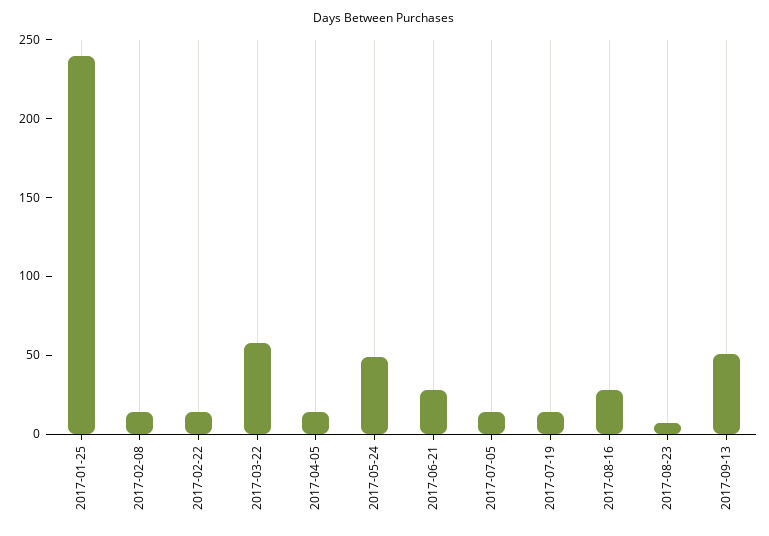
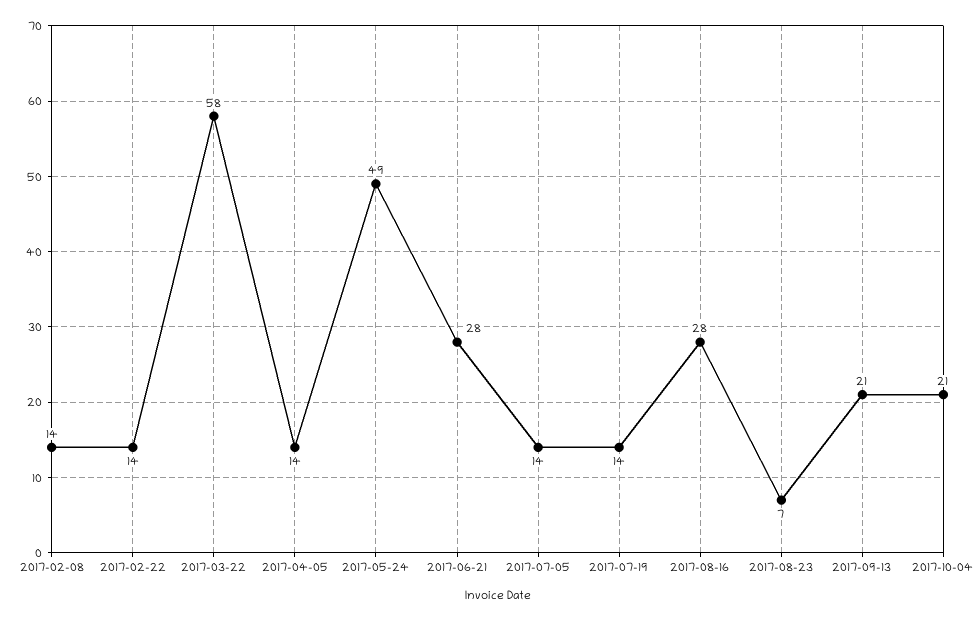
2017-01-25: 240 -> none
2017-09-13: 50 -> 21
2017-10-04: none -> 21

